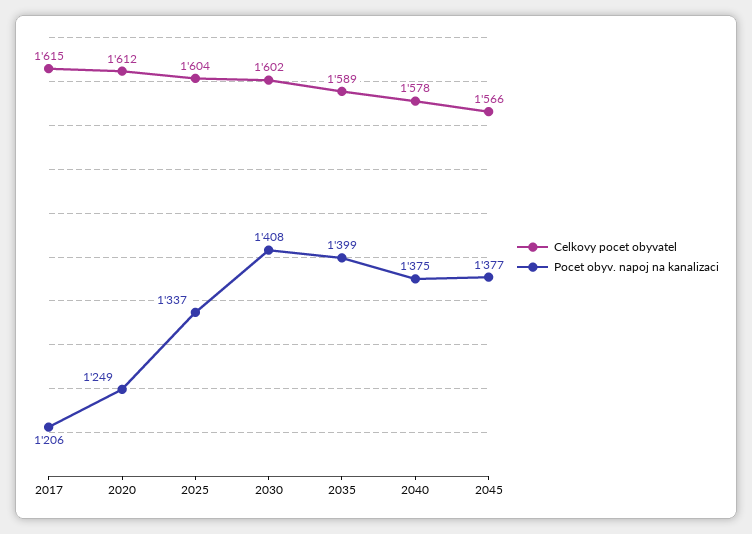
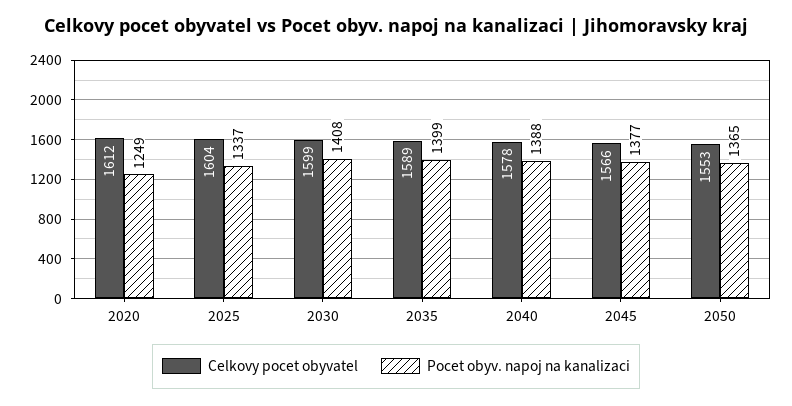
Celkovy pocet obyvatel, 2017: 1615 -> none
Pocet obyv. napoj na kanalizaci, 2017: 1206 -> none
Celkovy pocet obyvatel, 2030: 1602 -> 1599
Pocet obyv. napoj na kanalizaci, 2040: 1375 -> 1388
Celkovy pocet obyvatel, 2050: none -> 1553
Pocet obyv. napoj na kanalizaci, 2050: none -> 1365

